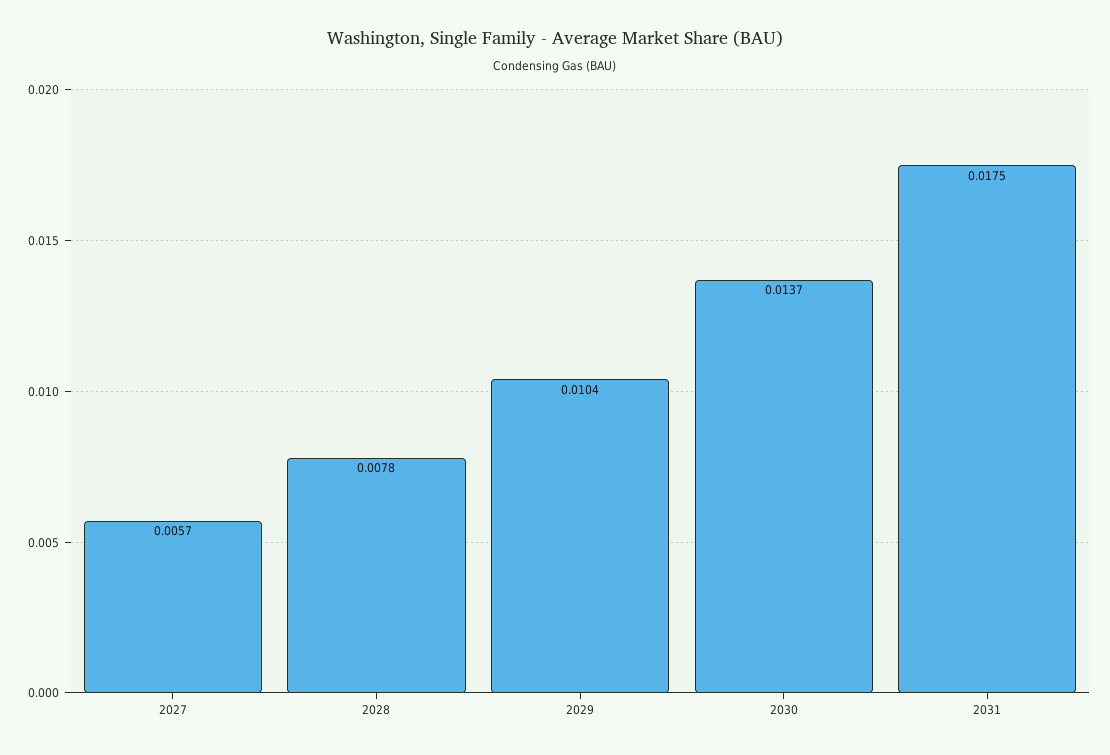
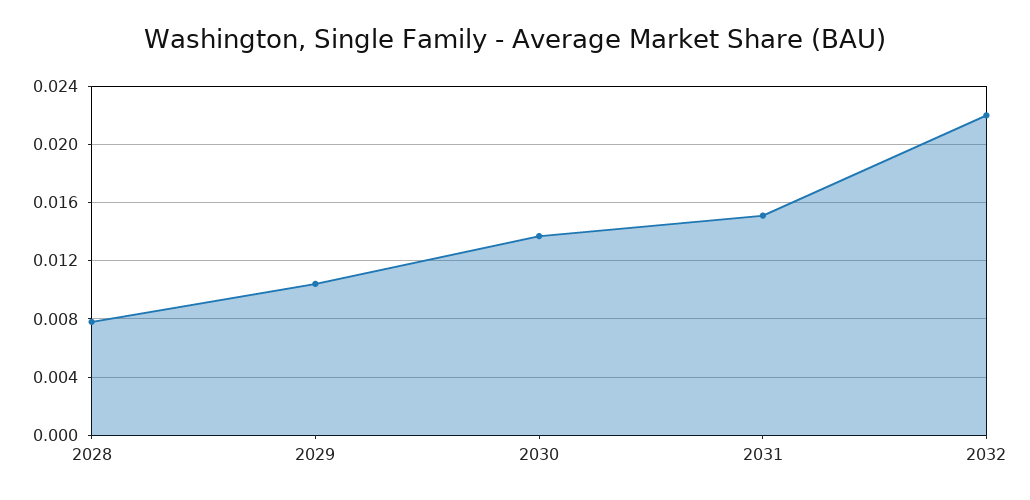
2027: 0.0057 -> none
2031: 0.0175 -> 0.015
2032: none -> 0.022

